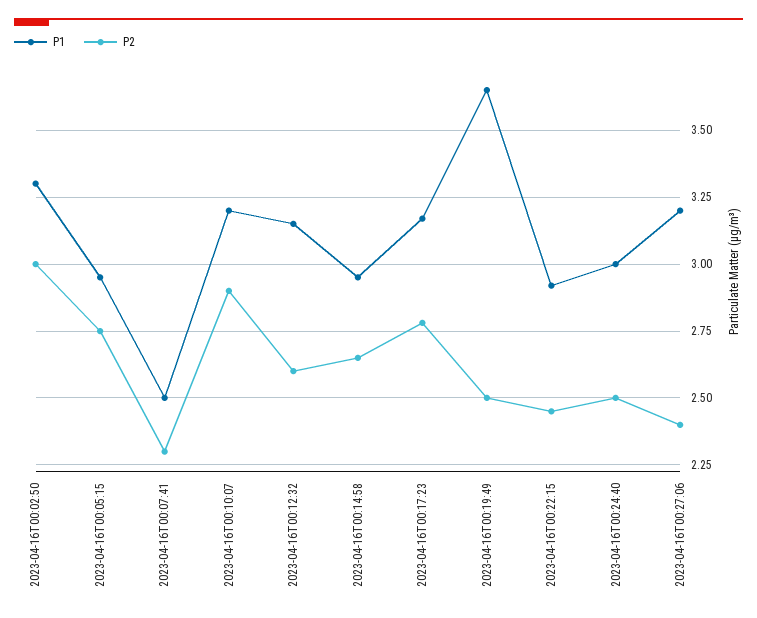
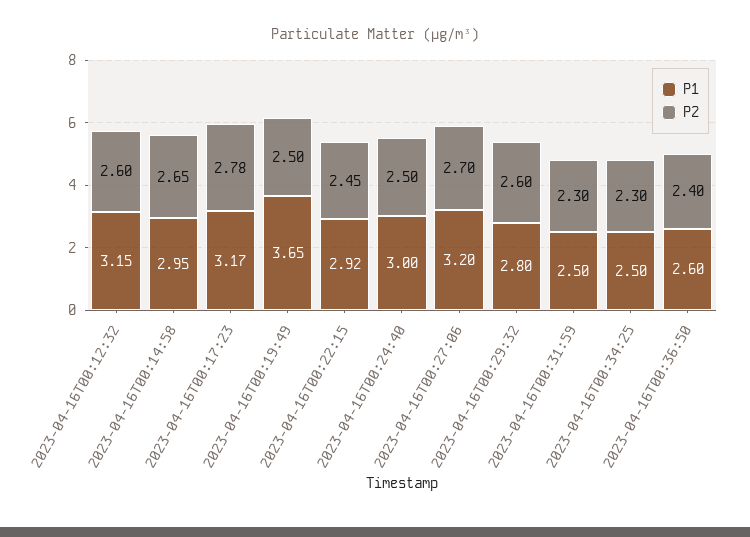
P1, 2023-04-16T00:02:50: 3.3 -> none
P2, 2023-04-16T00:02:50: 3 -> none
P1, 2023-04-16T00:05:15: 2.95 -> none
P2, 2023-04-16T00:05:15: 2.75 -> none
P1, 2023-04-16T00:07:41: 2.5 -> none
P2, 2023-04-16T00:07:41: 2.3 -> none
P1, 2023-04-16T00:10:07: 3.2 -> none
P2, 2023-04-16T00:10:07: 2.9 -> none
P2, 2023-04-16T00:27:06: 2.4 -> 2.7
P1, 2023-04-16T00:29:32: none -> 2.8
P2, 2023-04-16T00:29:32: none -> 2.6
P1, 2023-04-16T00:31:59: none -> 2.5
P2, 2023-04-16T00:31:59: none -> 2.3
P1, 2023-04-16T00:34:25: none -> 2.5
P2, 2023-04-16T00:34:25: none -> 2.3
P1, 2023-04-16T00:36:50: none -> 2.6
P2, 2023-04-16T00:36:50: none -> 2.4

